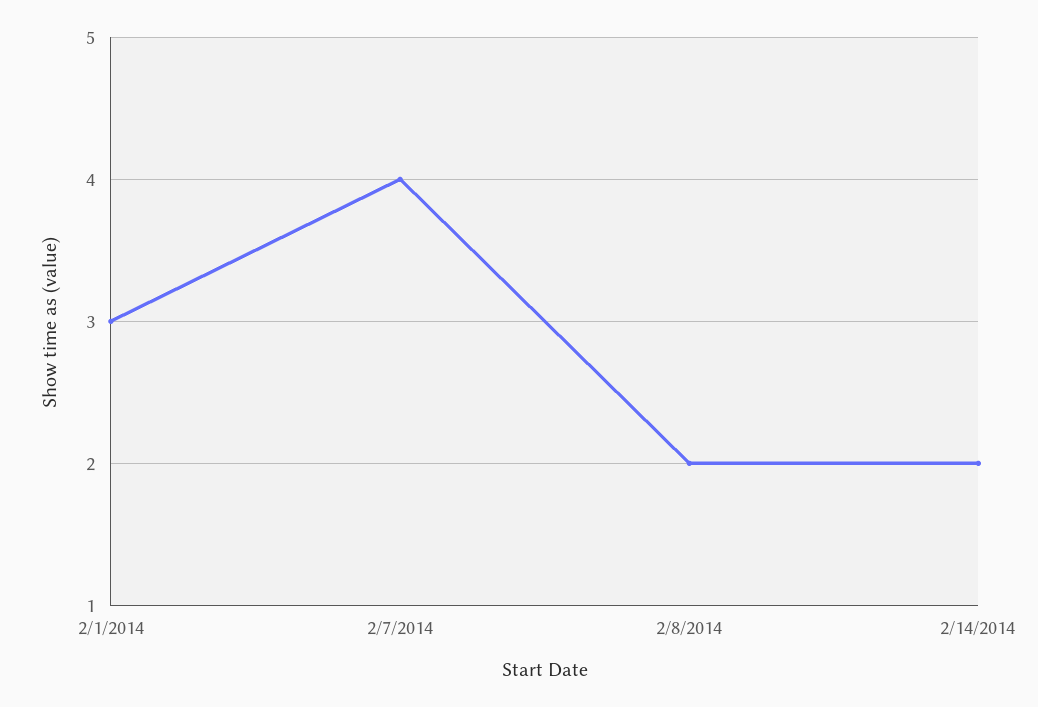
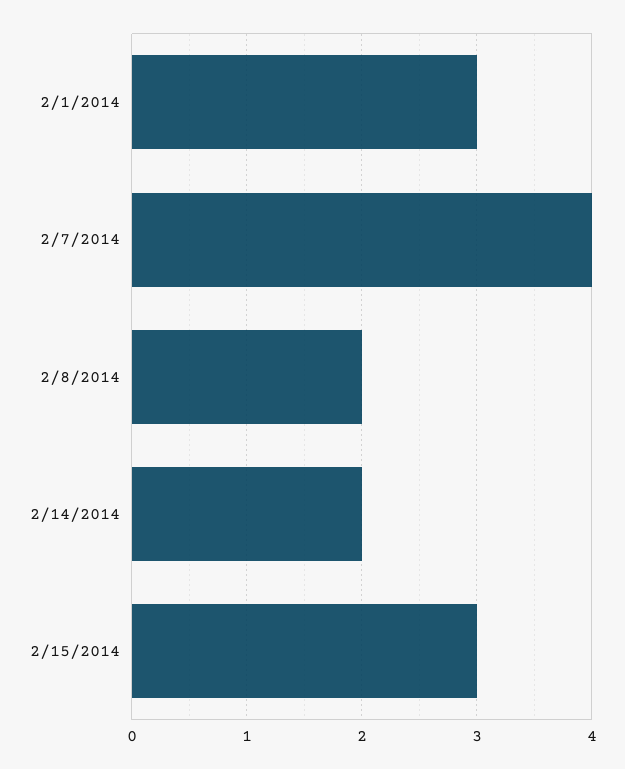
2/15/2014: none -> 3

